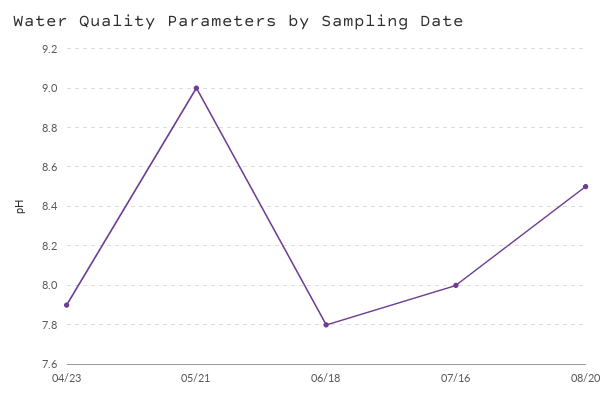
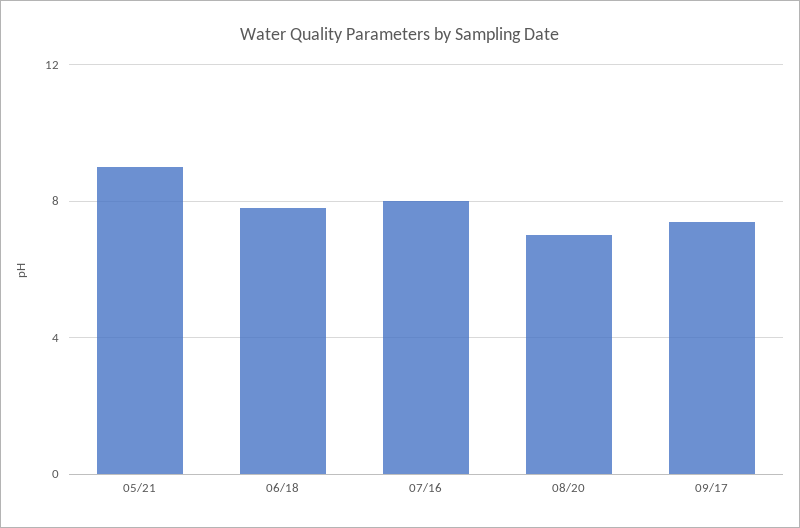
04/23: 7.9 -> none
08/20: 8.5 -> 7
09/17: none -> 7.5

